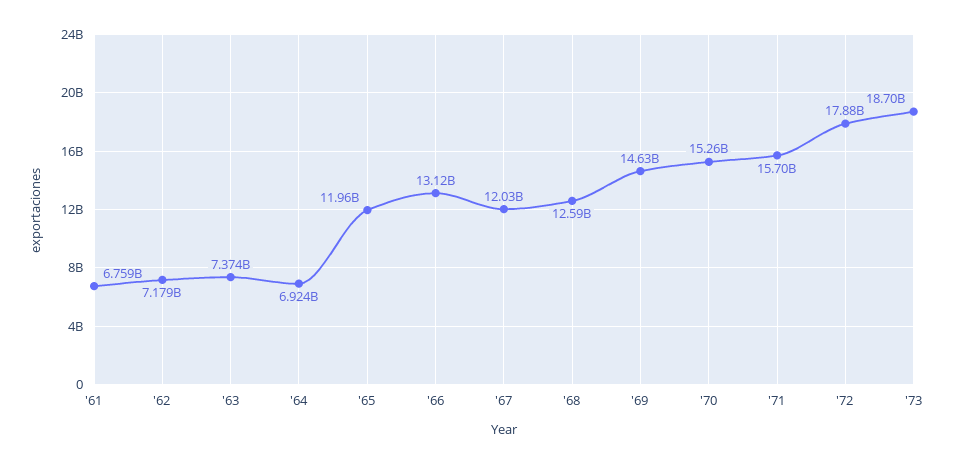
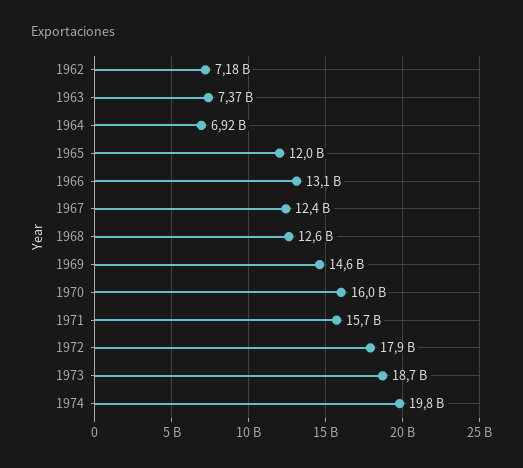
'61: 6759000000 -> none
'67: 12030000000 -> 12400000000
'70: 15260000000 -> 16000000000
1974: none -> 19800000000

